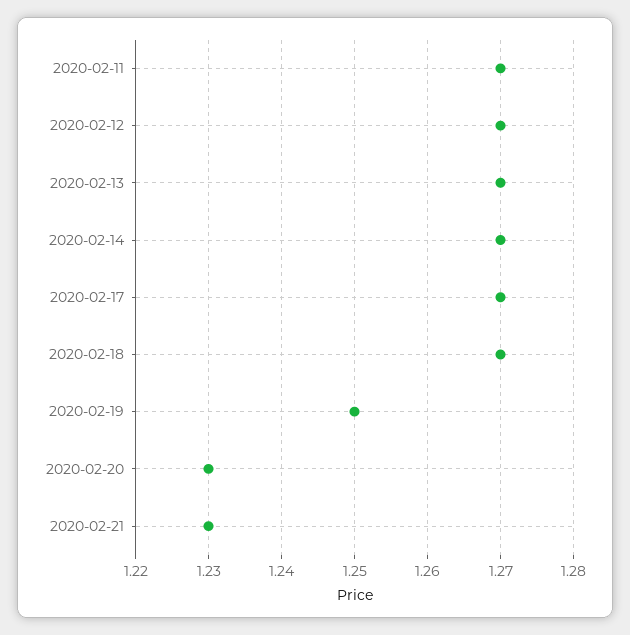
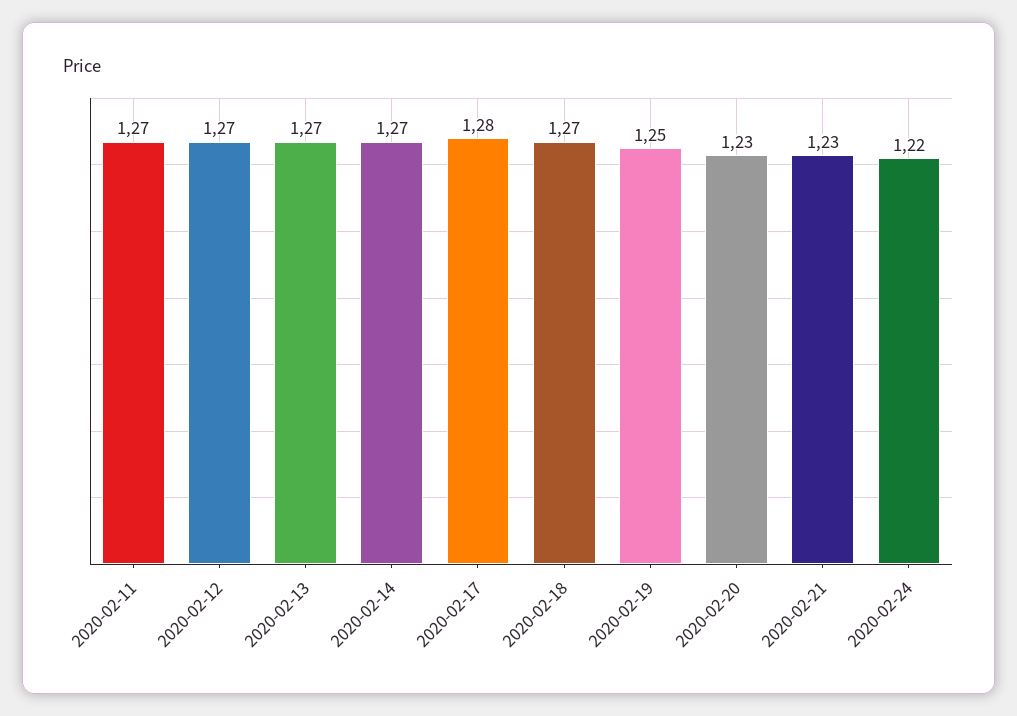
2020-02-17: 1.27 -> 1.28
2020-02-24: none -> 1.22

